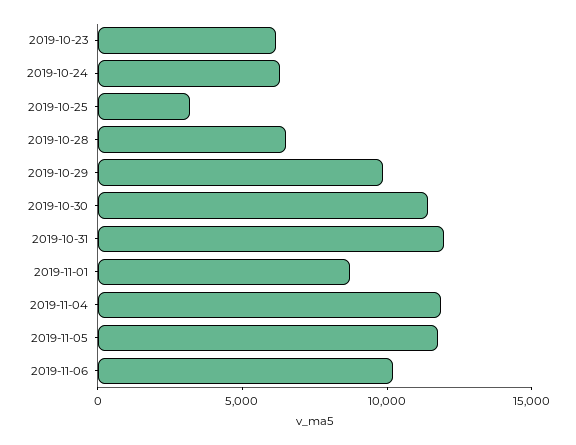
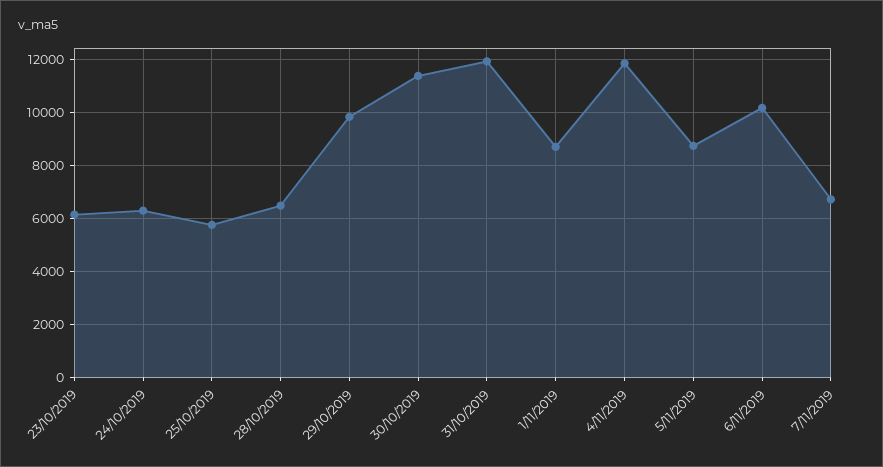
2019-10-25: 3000 -> 5750
2019-11-05: 12000 -> 8750
7/11/2019: none -> 6750

